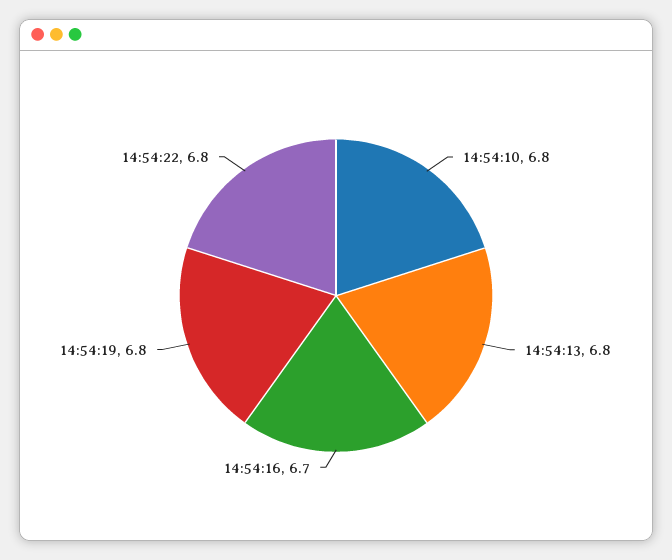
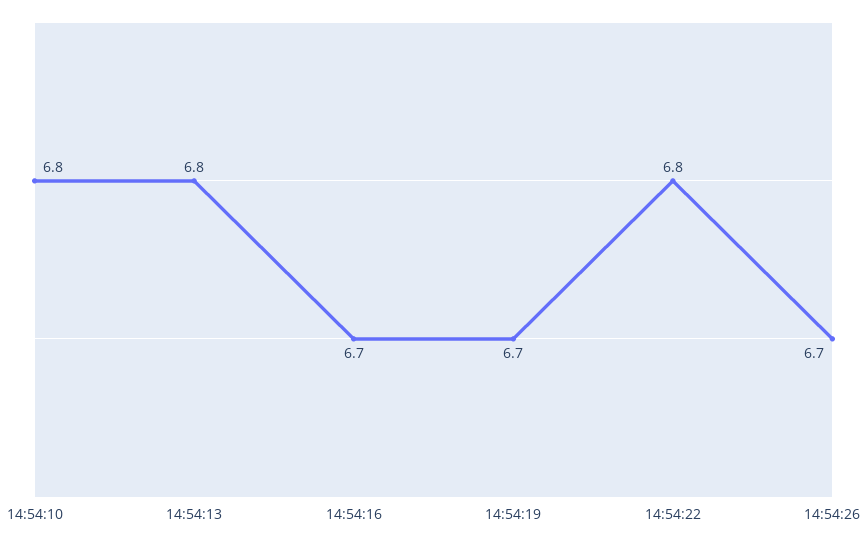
14:54:19: 6.8 -> 6.7
14:54:26: none -> 6.7

